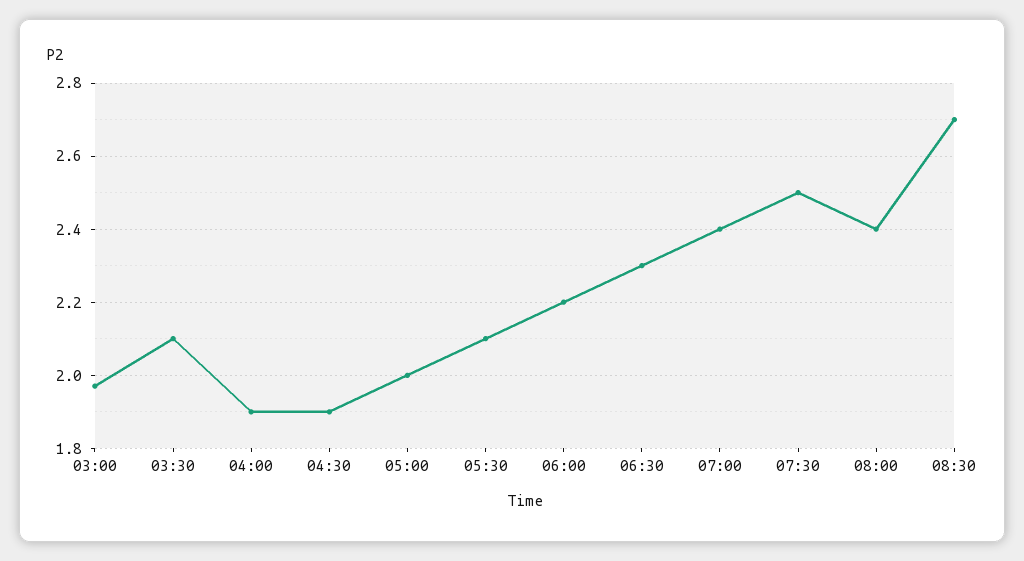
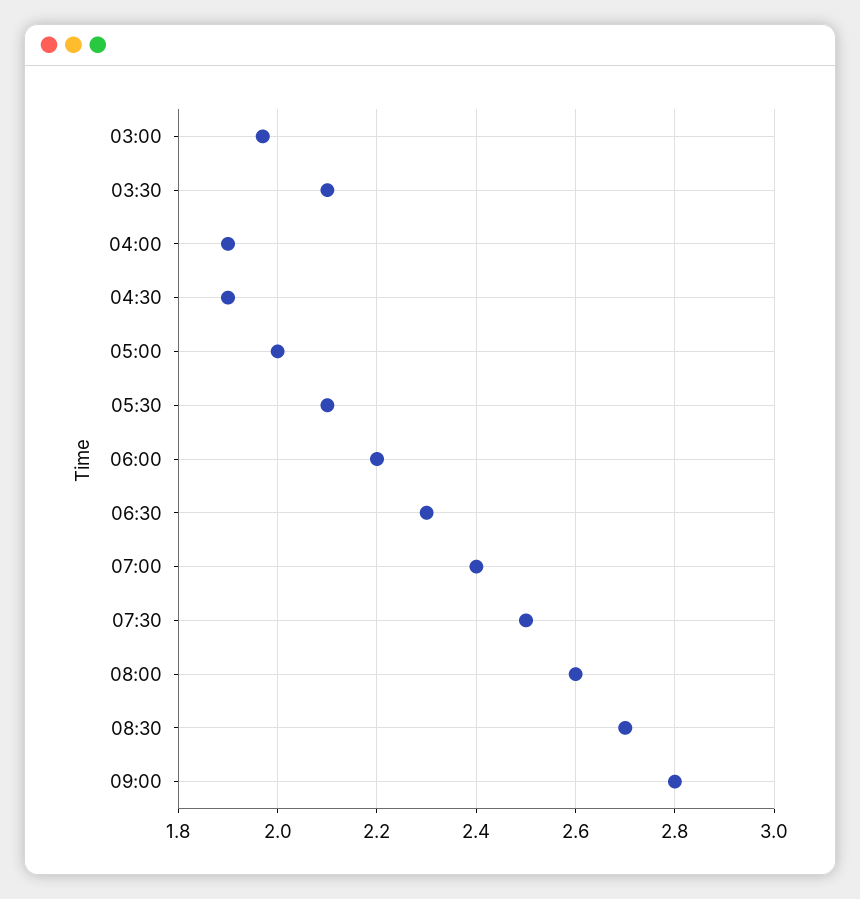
08:00: 2.4 -> 2.6
09:00: none -> 2.8

